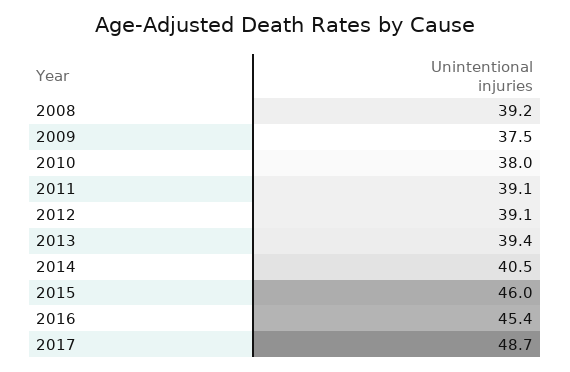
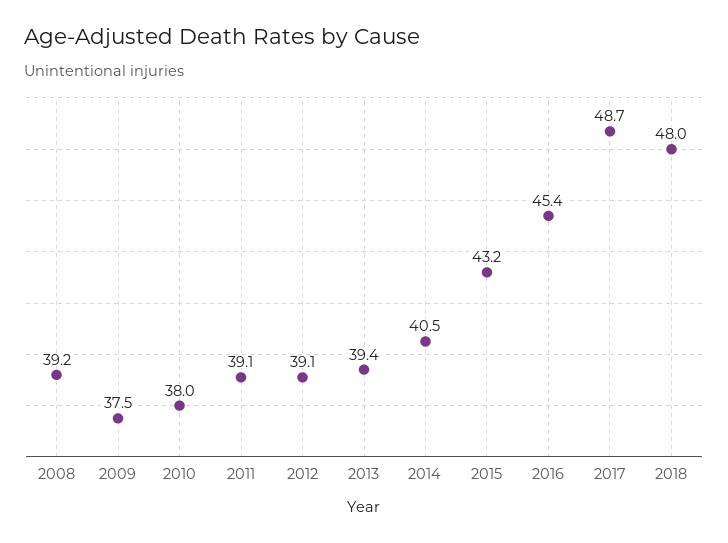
2015: 46 -> 43.2
2018: none -> 48

